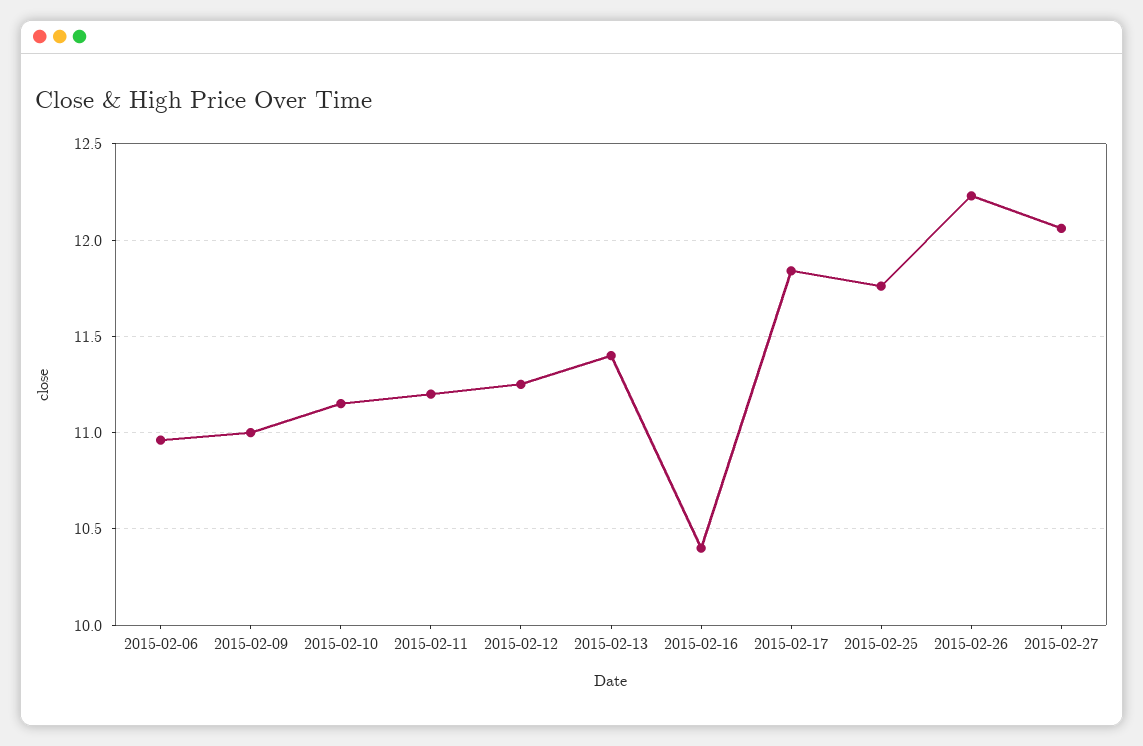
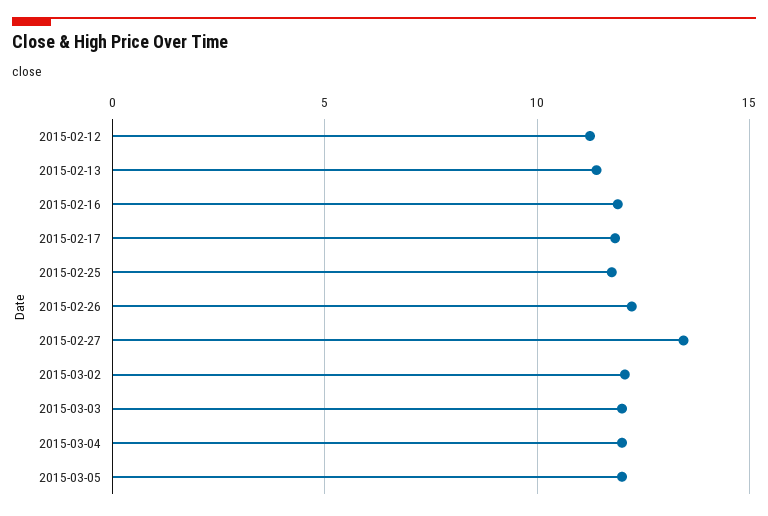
2015-02-06: 10.95 -> none
2015-02-09: 11 -> none
2015-02-10: 11.15 -> none
2015-02-11: 11.2 -> none
2015-02-16: 10.4 -> 12
2015-02-27: 12.05 -> 13.5
2015-03-02: none -> 12
2015-03-03: none -> 12
2015-03-04: none -> 12
2015-03-05: none -> 12

